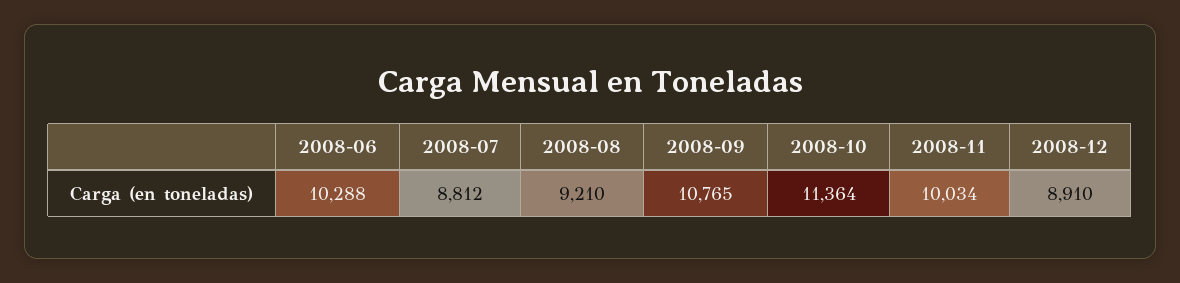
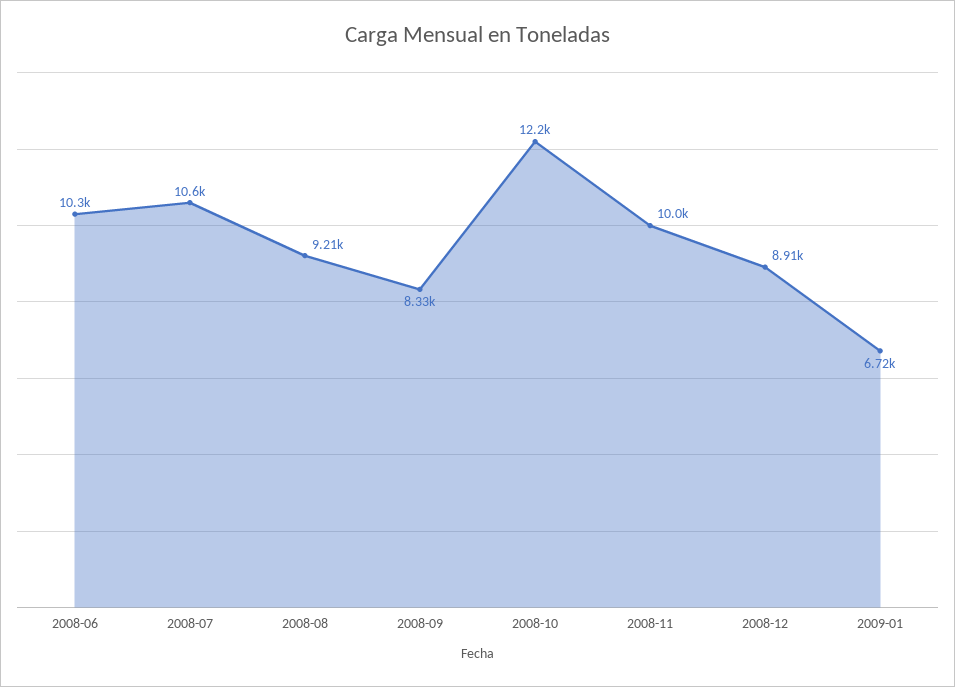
2008-07: 8812 -> 10600
2008-09: 10765 -> 8330
2008-10: 11364 -> 12200
2009-01: none -> 6720

